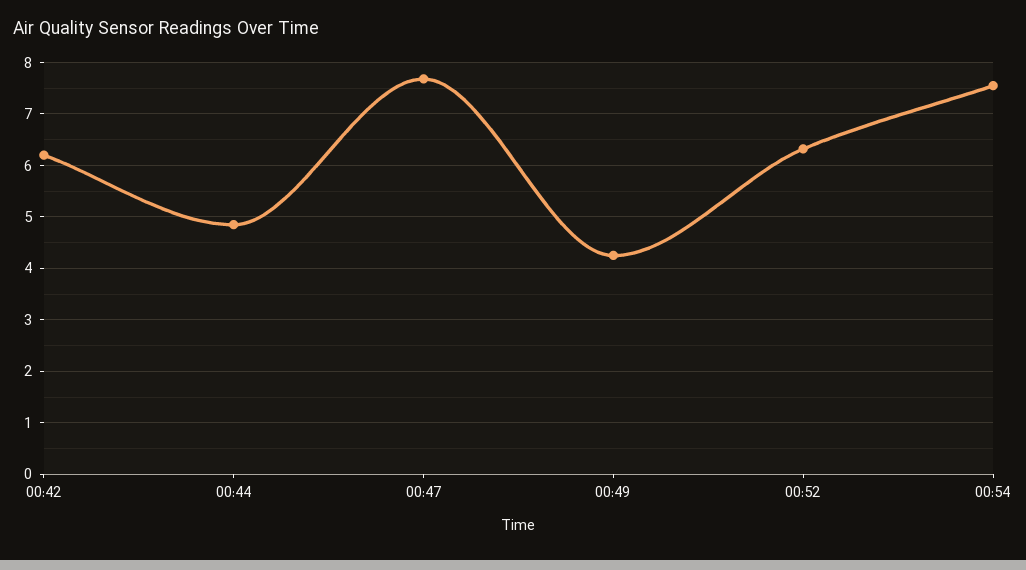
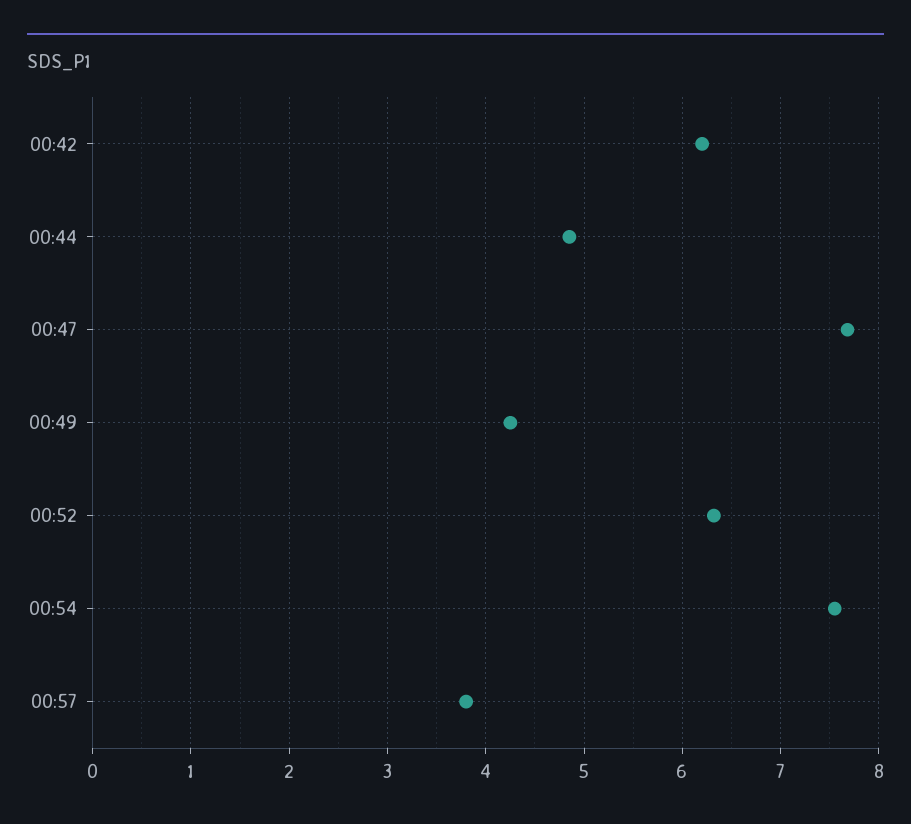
00:57: none -> 3.8

